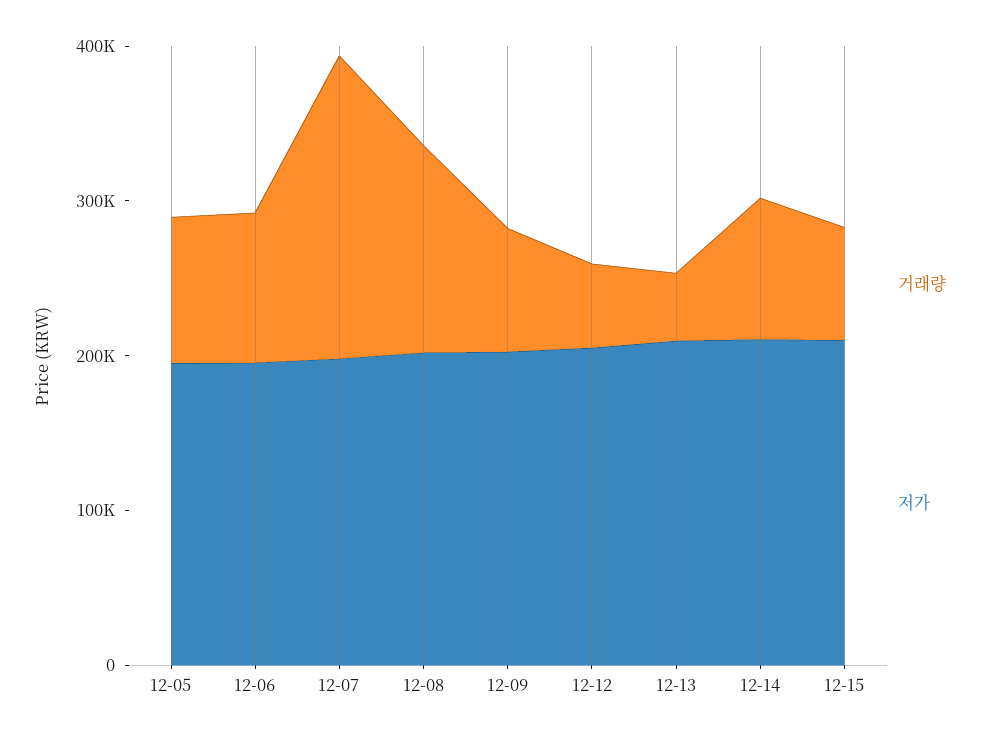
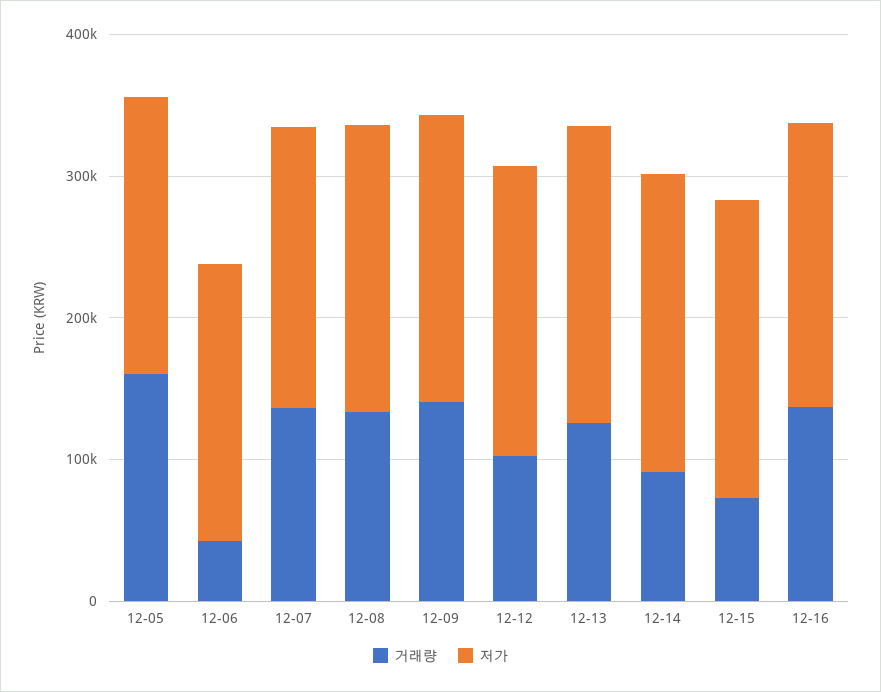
거래량, 12-05: 100000 -> 160000
거래량, 12-06: 100000 -> 40000
거래량, 12-07: 200000 -> 140000
거래량, 12-09: 80000 -> 140000
거래량, 12-12: 60000 -> 100000
거래량, 12-13: 40000 -> 120000
거래량, 12-16: none -> 140000
저가, 12-16: none -> 200000

